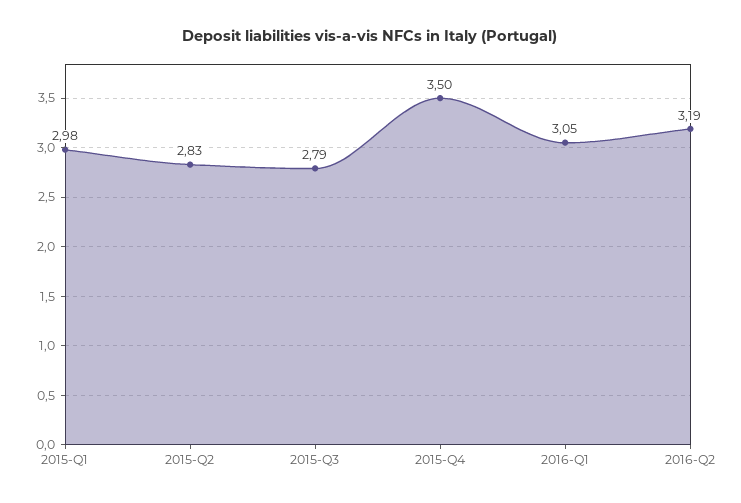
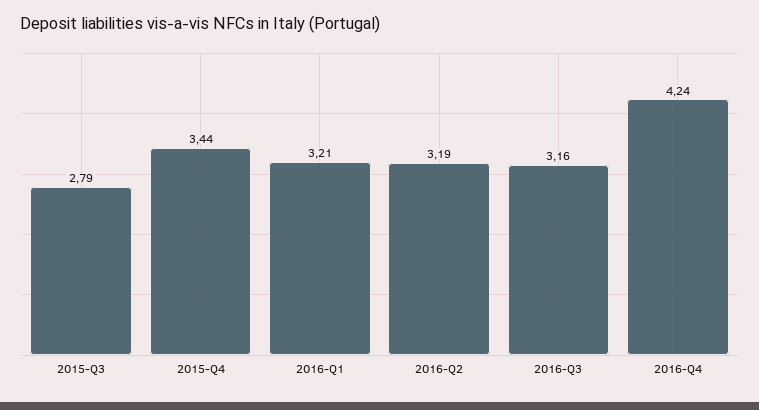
2015-Q1: 2.98 -> none
2015-Q2: 2.83 -> none
2015-Q4: 3.5 -> 3.44
2016-Q1: 3.05 -> 3.21
2016-Q3: none -> 3.16
2016-Q4: none -> 4.24

